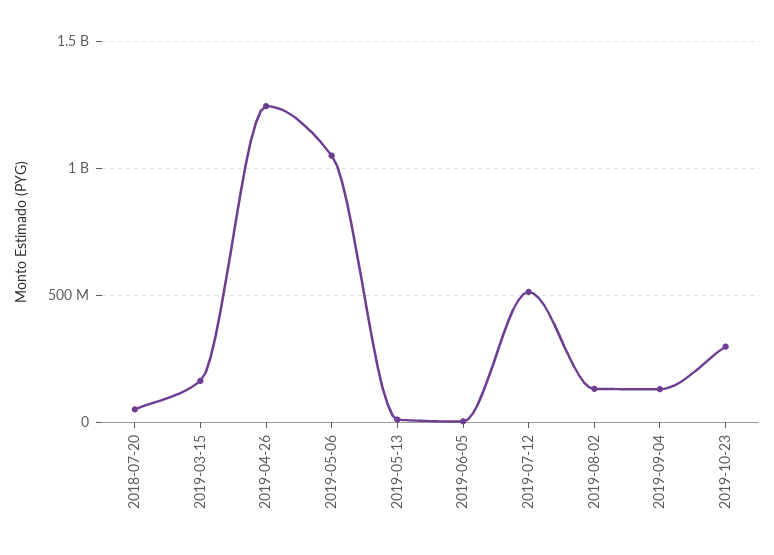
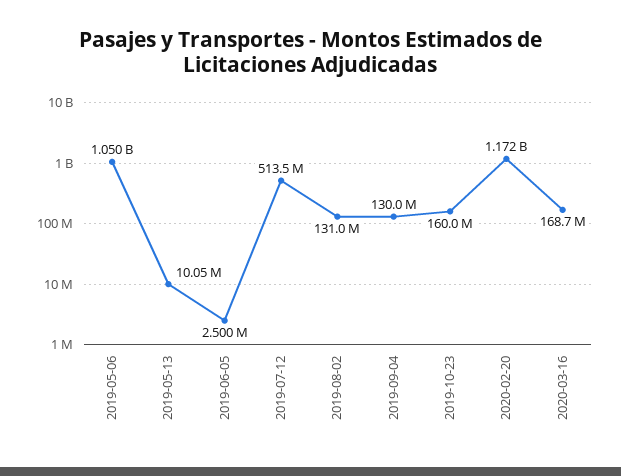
2018-07-20: 50000000 -> none
2019-03-15: 150000000 -> none
2019-04-26: 1250000000 -> none
2019-10-23: 300000000 -> 160000000
2020-02-20: none -> 1172000000
2020-03-16: none -> 168700000

